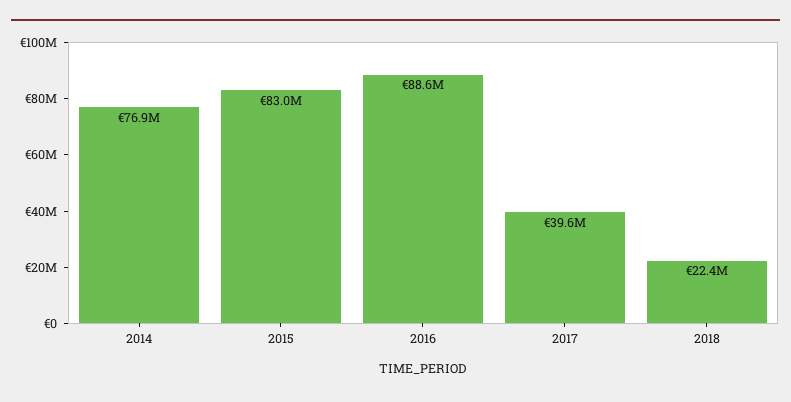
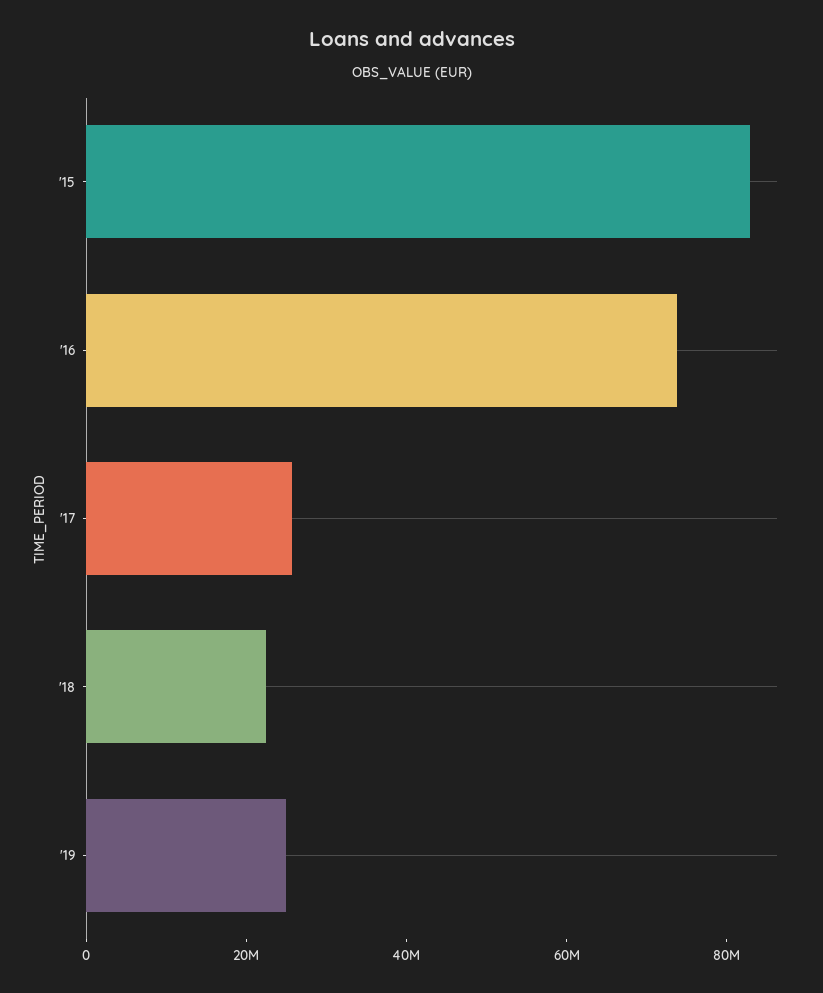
2014: 76900000 -> none
2016: 88600000 -> 75000000
2017: 39600000 -> 25000000
'19: none -> 25000000

